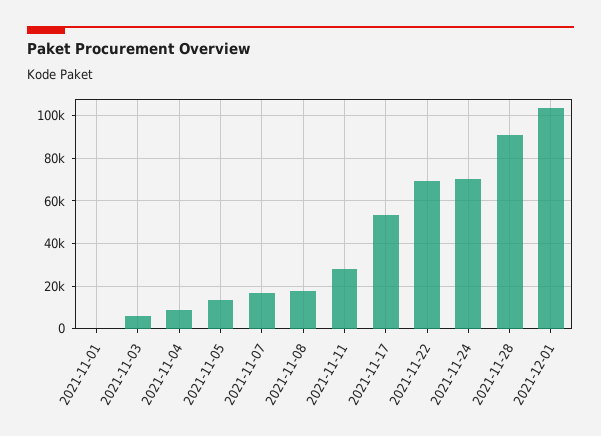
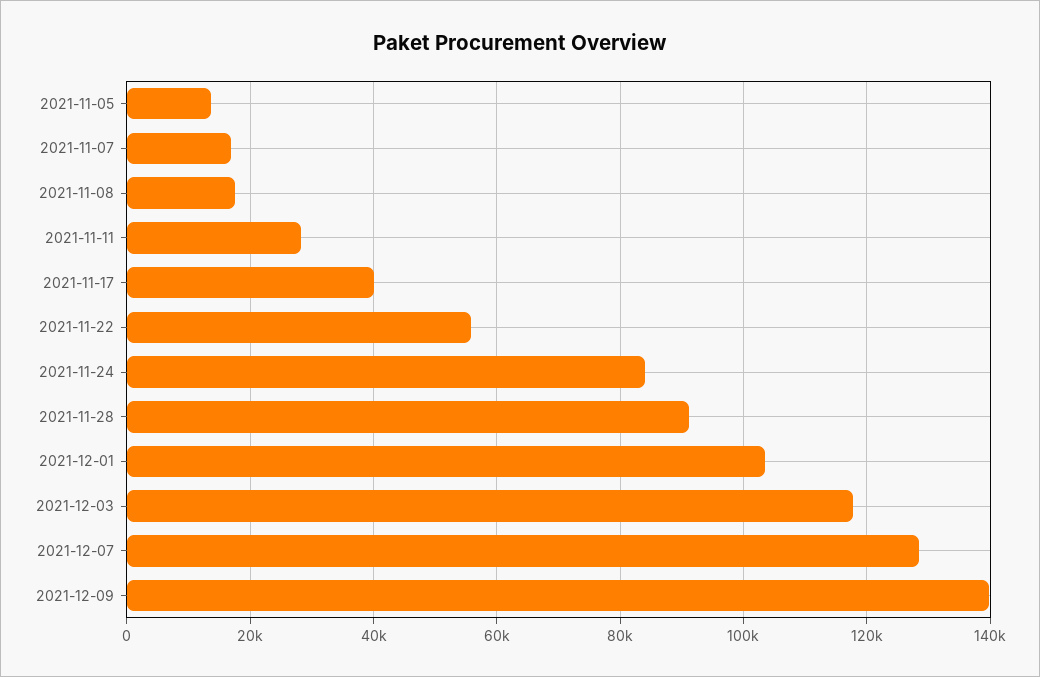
2021-11-01: 0 -> none
2021-11-03: 5000 -> none
2021-11-04: 10000 -> none
2021-11-17: 55000 -> 40000
2021-11-22: 70000 -> 56000
2021-11-24: 70000 -> 84000
2021-12-03: none -> 118000
2021-12-07: none -> 128000
2021-12-09: none -> 140000

